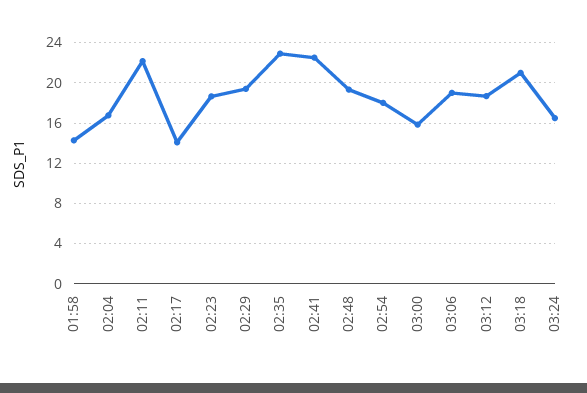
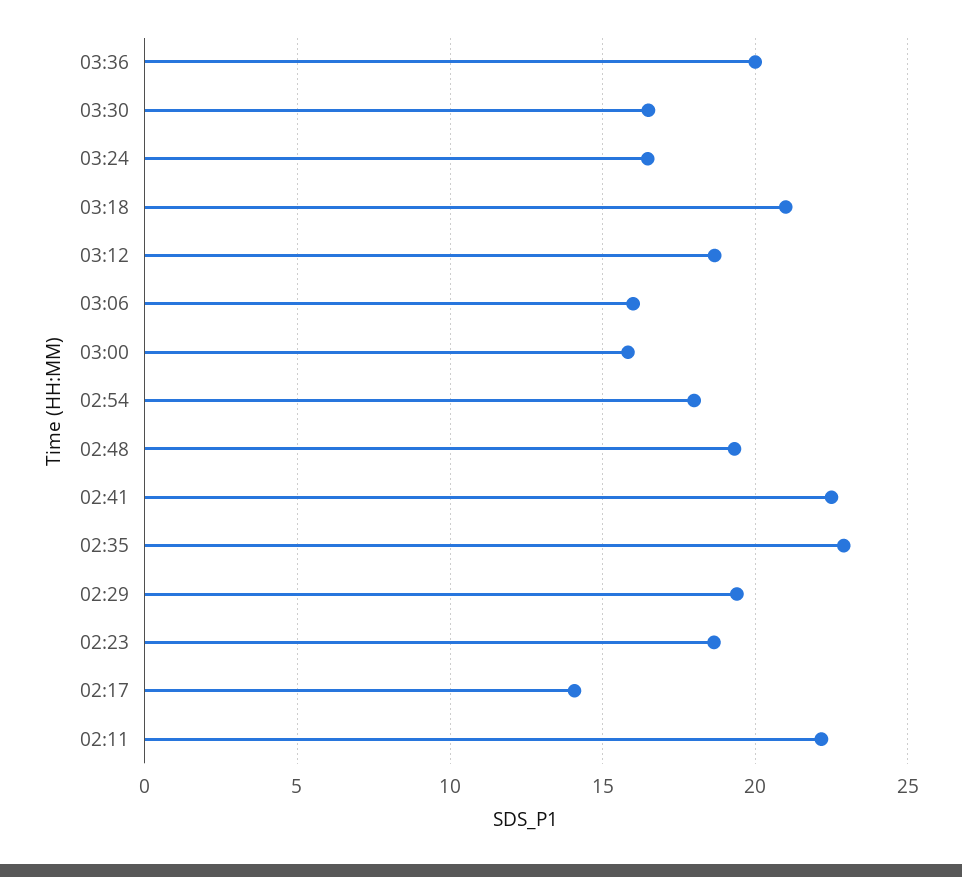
01:58: 14 -> none
02:04: 17 -> none
03:06: 19 -> 16
03:36: none -> 20
03:30: none -> 16.5

